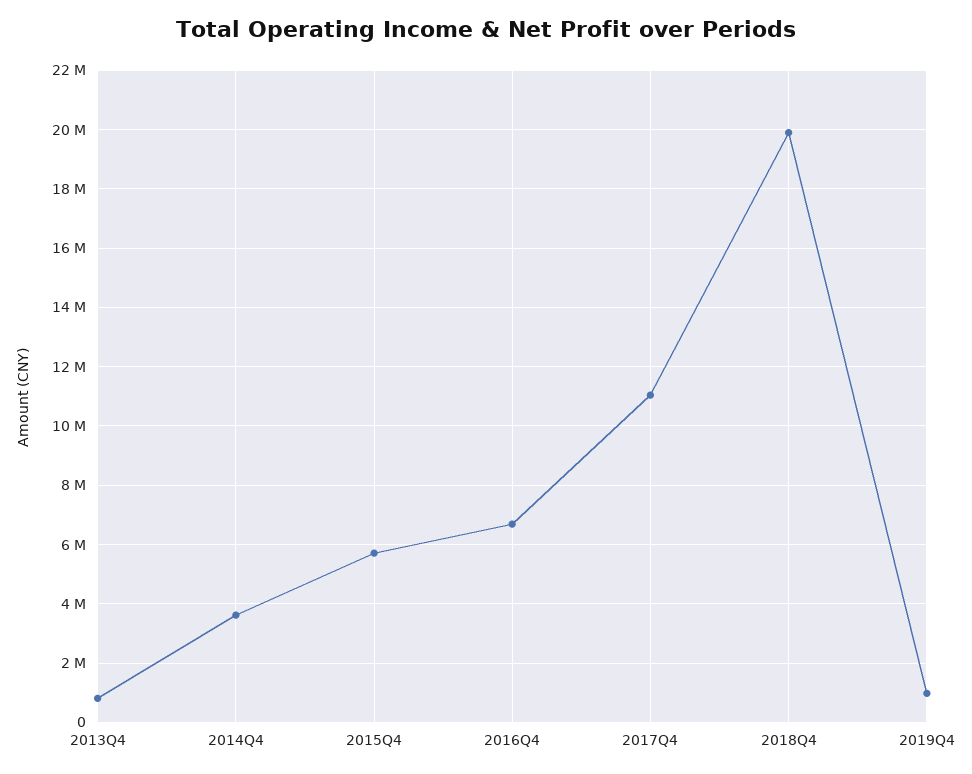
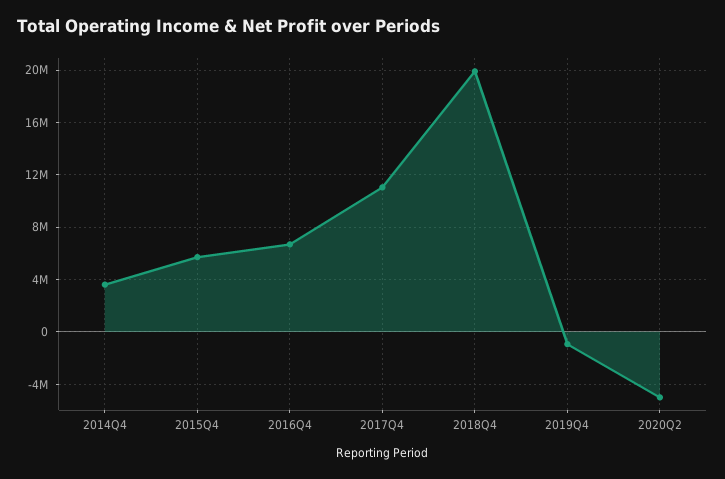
2013Q4: 750000 -> none
2019Q4: 1000000 -> -1000000
2020Q2: none -> -5000000

